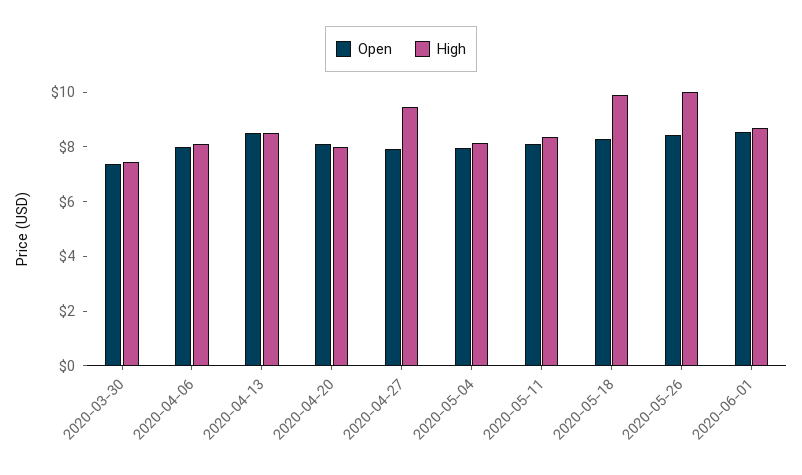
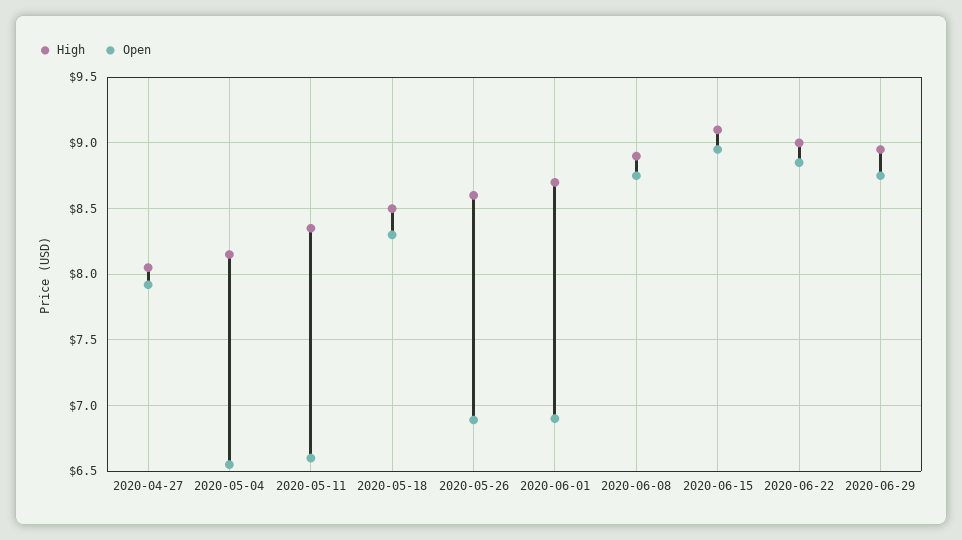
Open, 2020-03-30: 7.5 -> none
High, 2020-03-30: 7.5 -> none
Open, 2020-04-06: 8 -> none
High, 2020-04-06: 8 -> none
Open, 2020-04-13: 8.5 -> none
High, 2020-04-13: 8.5 -> none
Open, 2020-04-20: 8 -> none
High, 2020-04-20: 8 -> none
High, 2020-04-27: 9.5 -> 8.05
Open, 2020-05-04: 8 -> 6.55
Open, 2020-05-11: 8 -> 6.6
High, 2020-05-18: 10 -> 8.5
Open, 2020-05-26: 8.5 -> 6.9
High, 2020-05-26: 10 -> 8.6
Open, 2020-06-01: 8.5 -> 6.9
High, 2020-06-08: none -> 8.9
Open, 2020-06-08: none -> 8.75
High, 2020-06-15: none -> 9.1
Open, 2020-06-15: none -> 8.95
High, 2020-06-22: none -> 9
Open, 2020-06-22: none -> 8.85
High, 2020-06-29: none -> 8.95
Open, 2020-06-29: none -> 8.75

